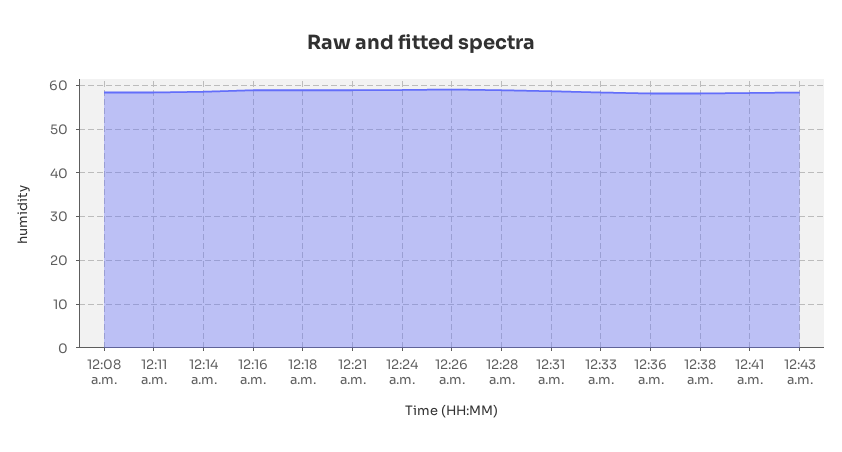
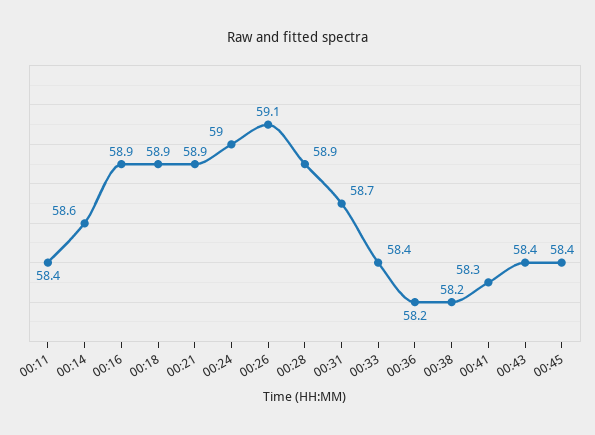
12:08 a.m.: 58 -> none
00:45: none -> 58.4

